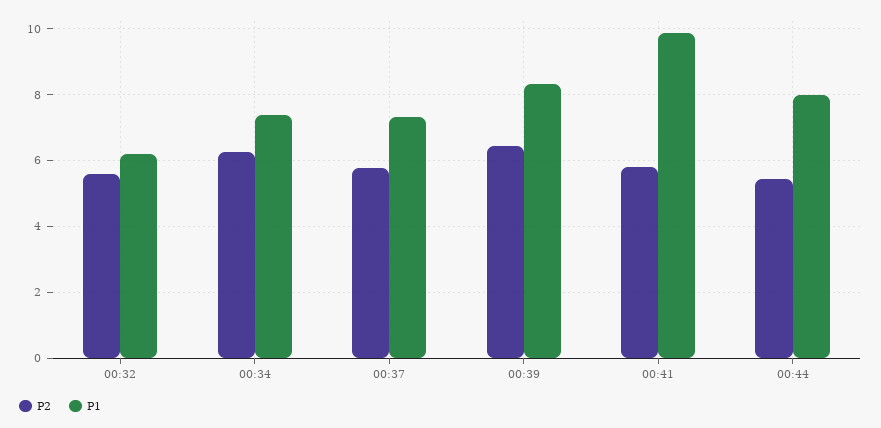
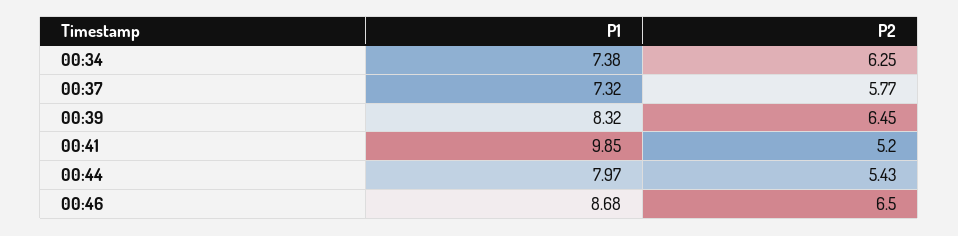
P2, 00:32: 5.6 -> none
P1, 00:32: 6.2 -> none
P2, 00:41: 5.8 -> 5.2
P1, 00:46: none -> 8.68
P2, 00:46: none -> 6.5

